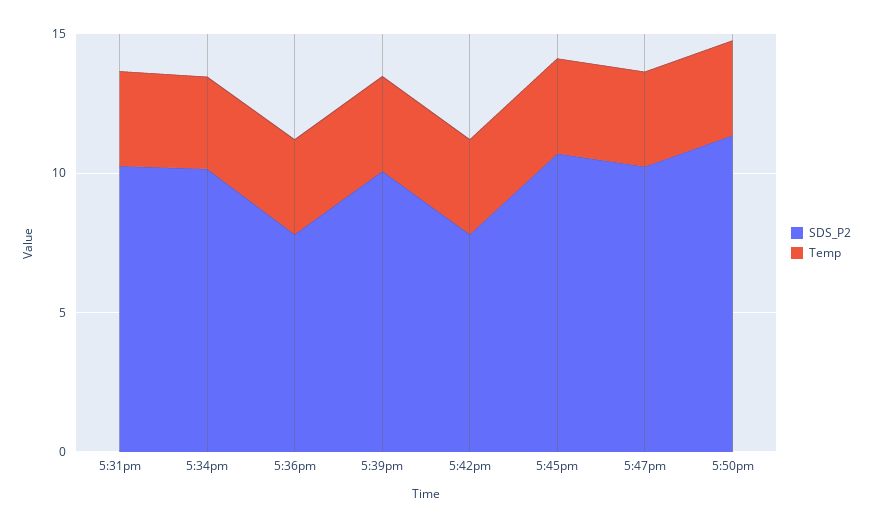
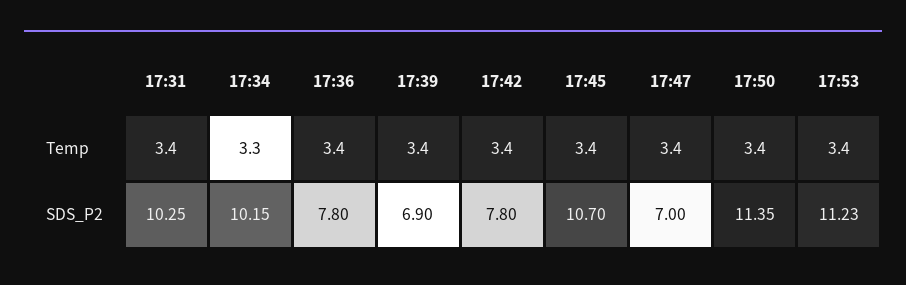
SDS_P2, 5:39pm: 10 -> 6.9
SDS_P2, 5:47pm: 10 -> 7
Temp, 17:53: none -> 3.4
SDS_P2, 17:53: none -> 11.23

